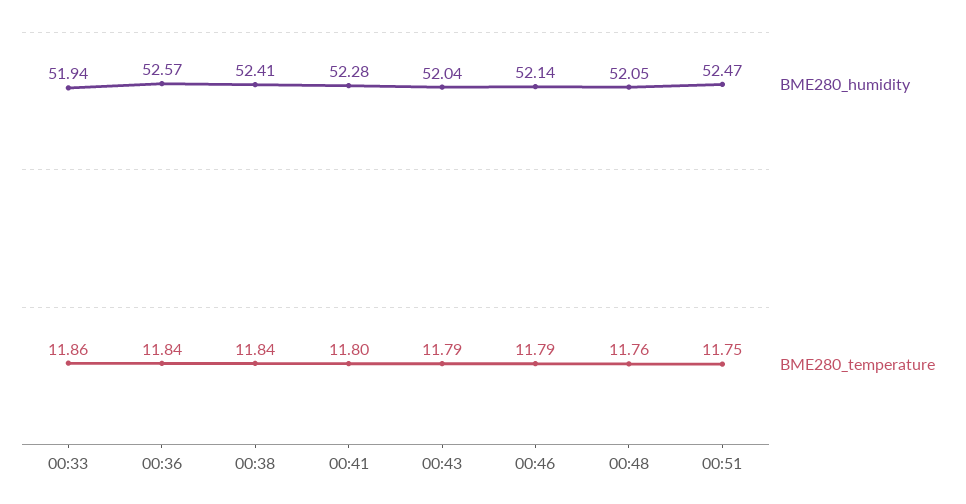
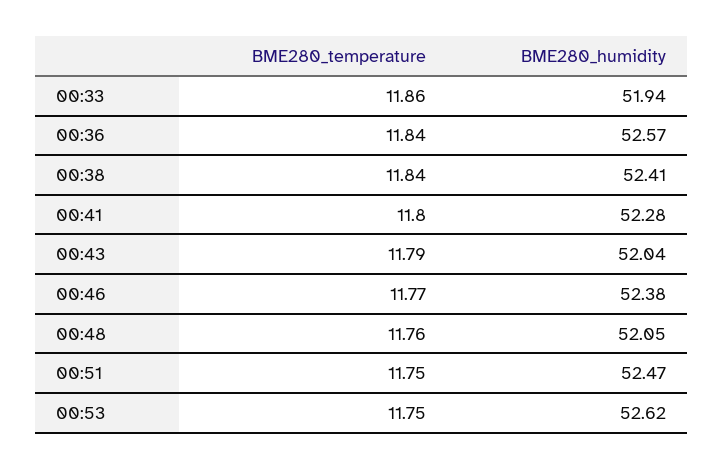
BME280_humidity, 00:46: 52.14 -> 52.38
BME280_temperature, 00:46: 11.79 -> 11.77
BME280_temperature, 00:53: none -> 11.75
BME280_humidity, 00:53: none -> 52.62

